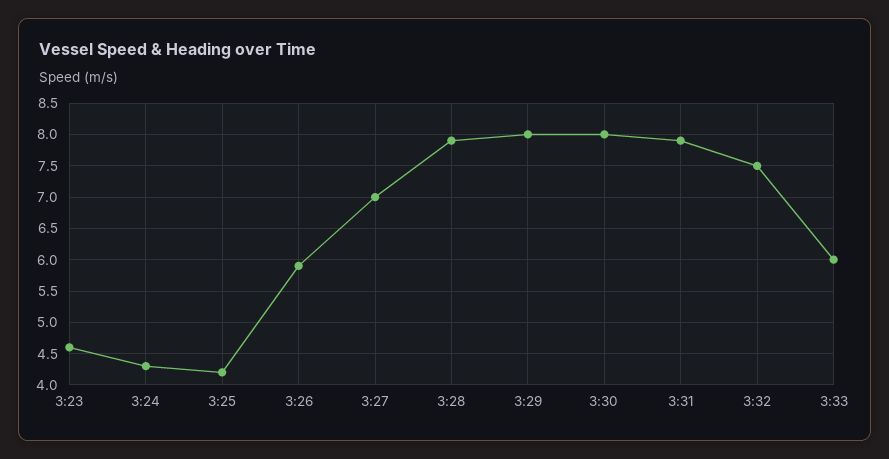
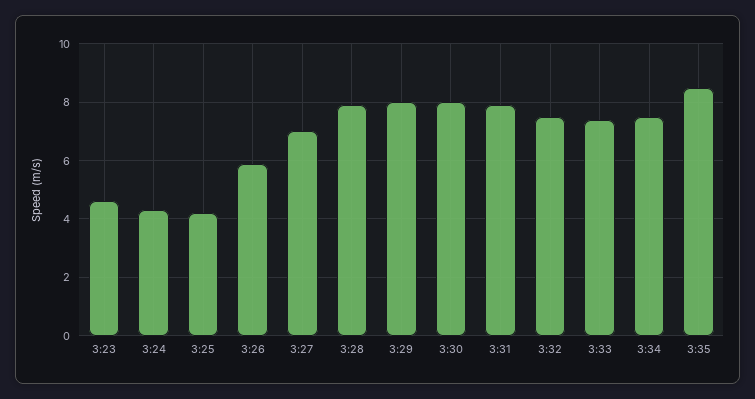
3:33: 6 -> 7.5
3:34: none -> 7.5
3:35: none -> 8.5

